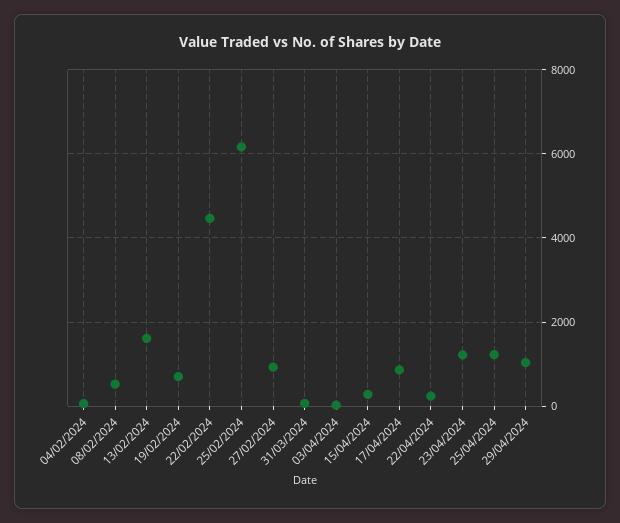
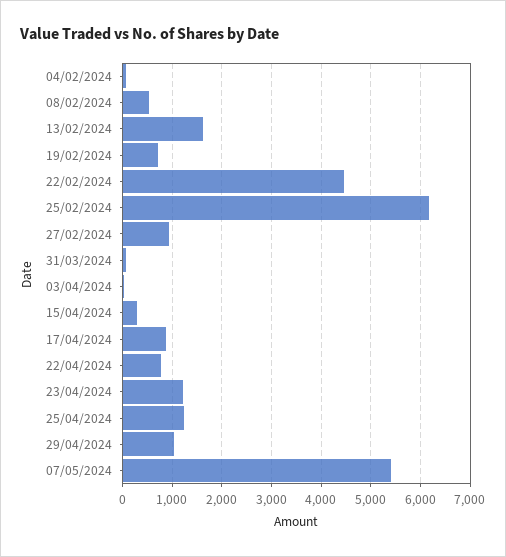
22/04/2024: 200 -> 800
07/05/2024: none -> 5400

